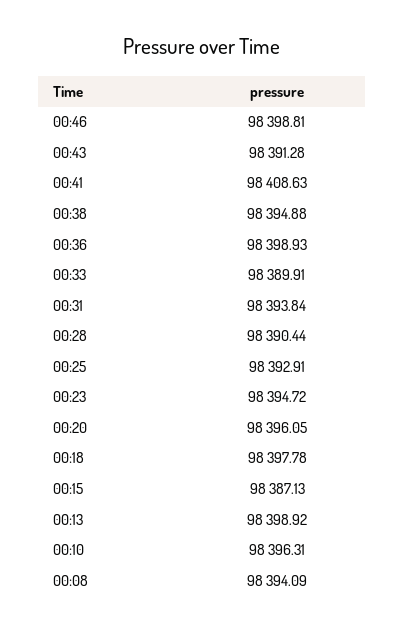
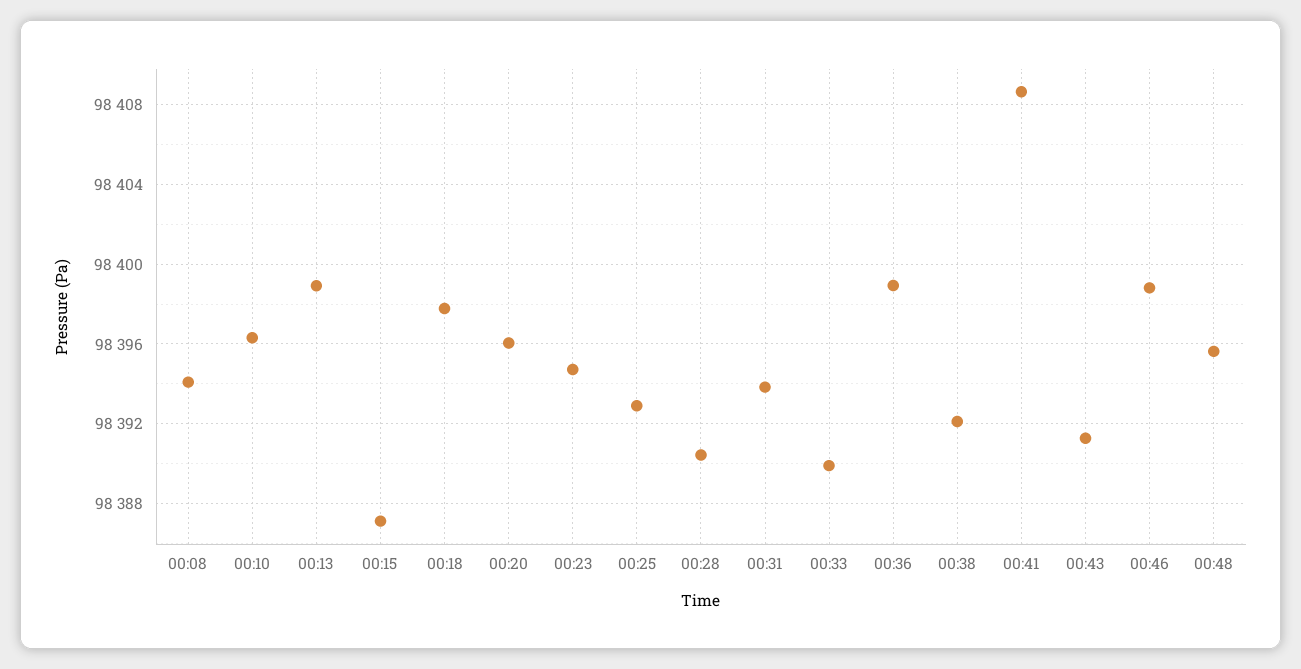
00:38: 98394.88 -> 98392
00:48: none -> 98395.5

